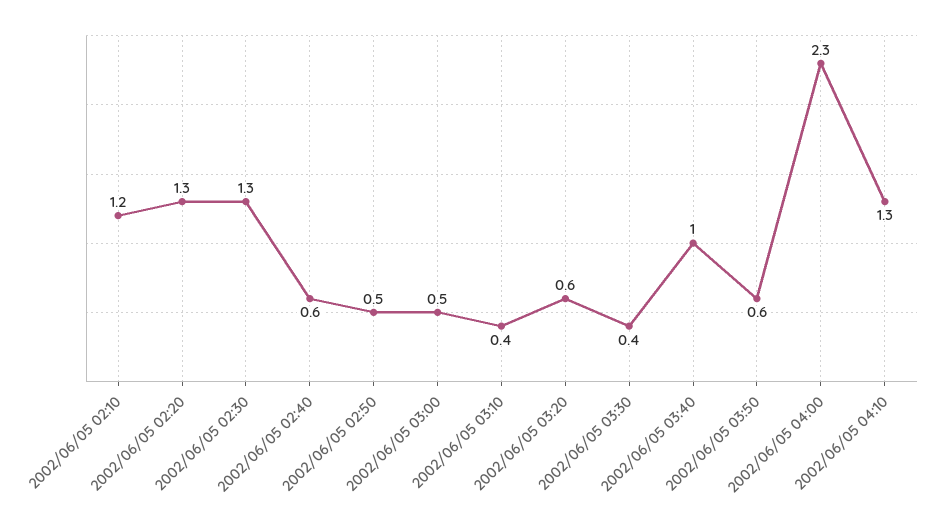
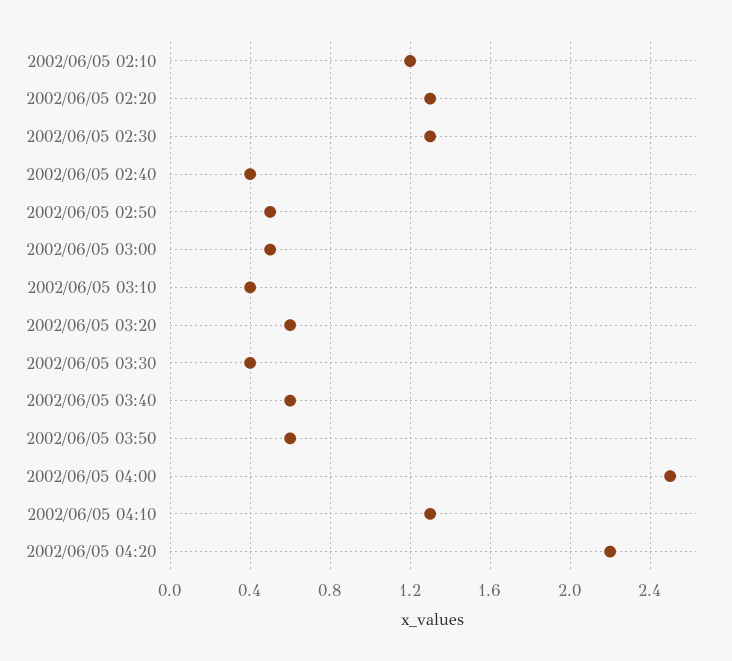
2002/06/05 02:40: 0.6 -> 0.4
2002/06/05 03:40: 1 -> 0.6
2002/06/05 04:00: 2.3 -> 2.5
2002/06/05 04:20: none -> 2.2

